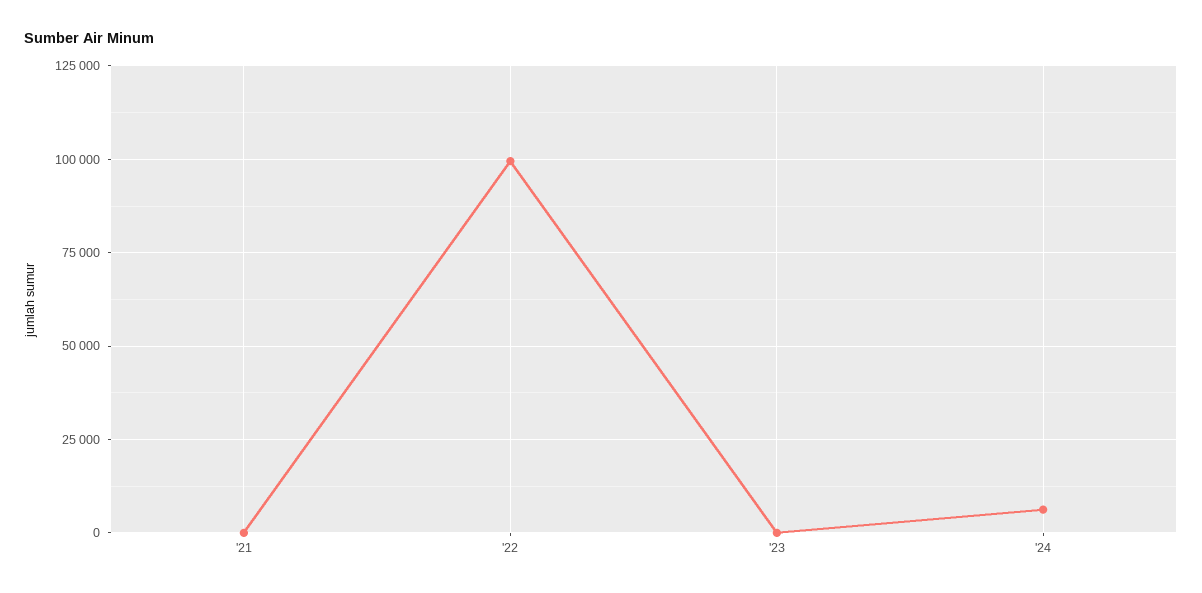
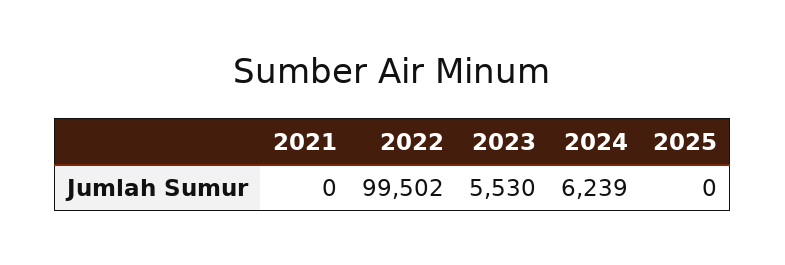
'23: 0 -> 5530
2025: none -> 0

